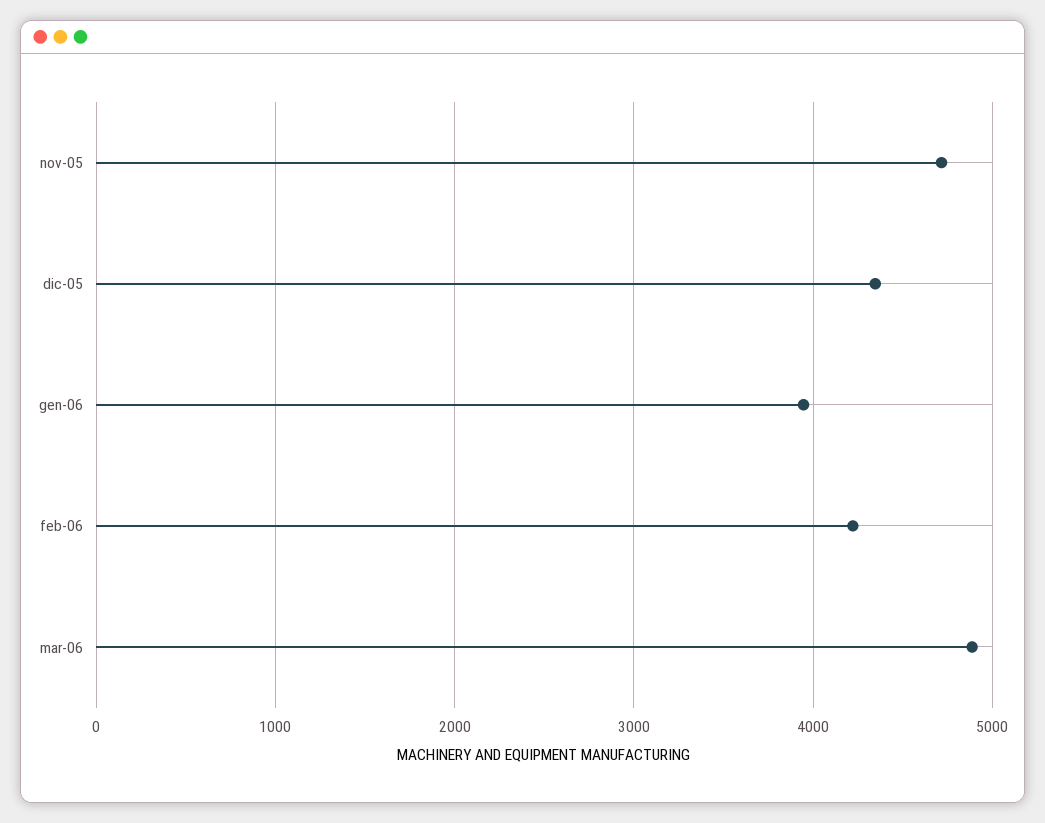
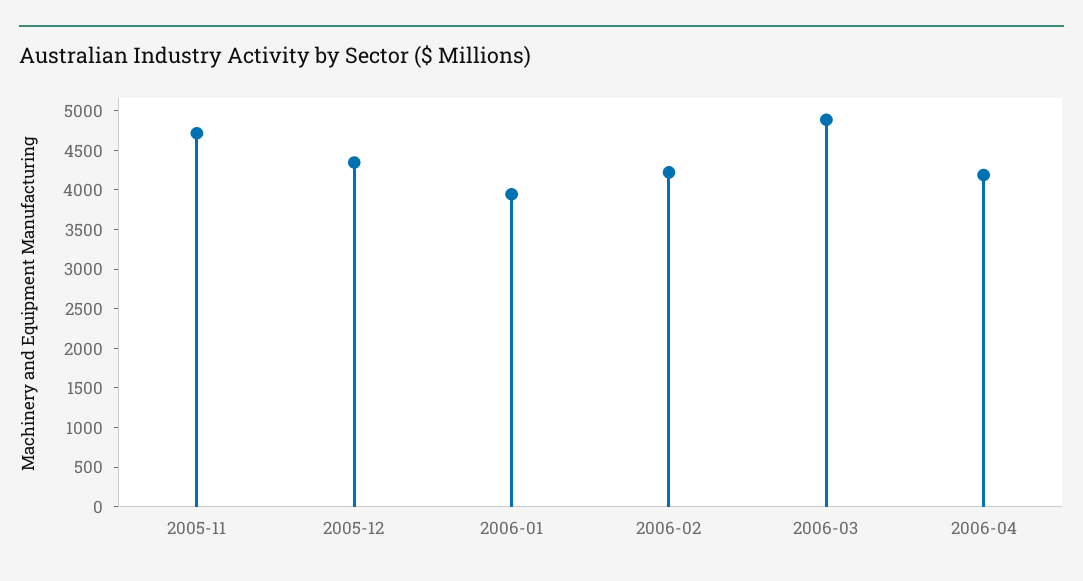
2006-04: none -> 4250

